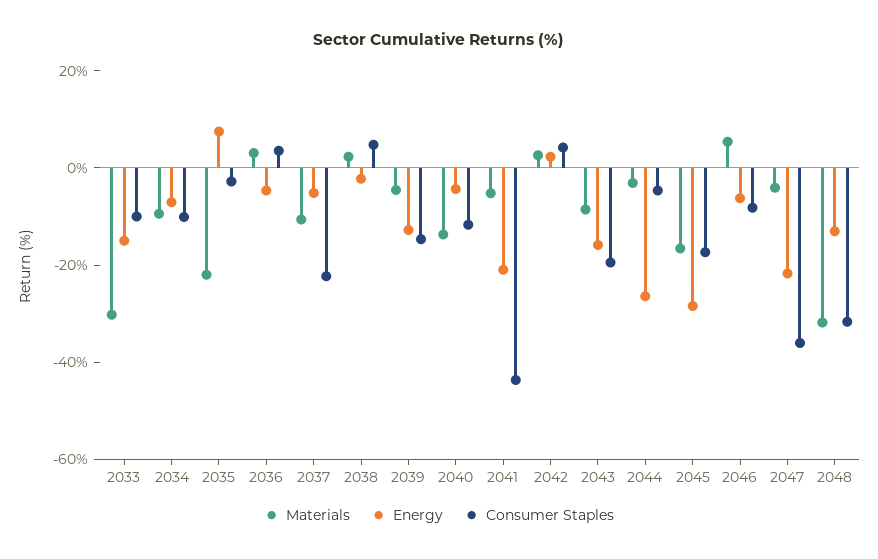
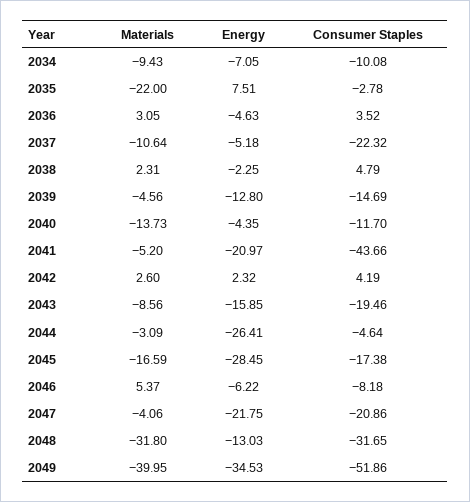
Materials, 2033: -30 -> none
Energy, 2033: -15 -> none
Consumer Staples, 2033: -10 -> none
Consumer Staples, 2047: -35 -> -20.86
Materials, 2049: none -> -39.95
Energy, 2049: none -> -34.53
Consumer Staples, 2049: none -> -51.86

